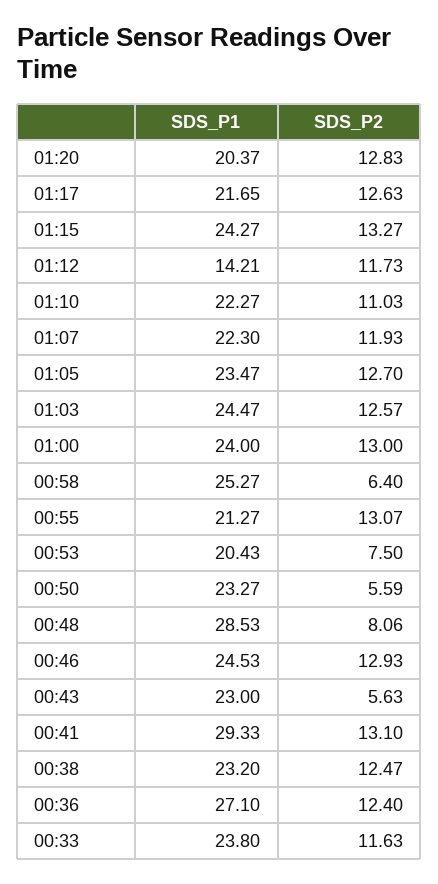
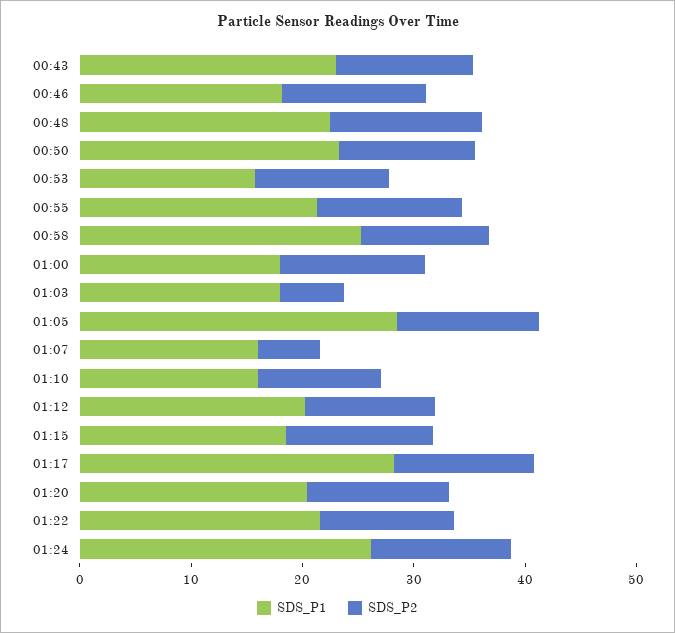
SDS_P1, 01:17: 21.65 -> 28
SDS_P1, 01:15: 24.27 -> 18
SDS_P1, 01:12: 14.21 -> 20
SDS_P1, 01:10: 22.27 -> 16
SDS_P1, 01:07: 22.3 -> 16
SDS_P2, 01:07: 11.93 -> 6
SDS_P1, 01:05: 23.47 -> 28
SDS_P1, 01:03: 24.47 -> 18
SDS_P2, 01:03: 12.57 -> 6
SDS_P1, 01:00: 24 -> 18
SDS_P2, 00:58: 6.4 -> 12
SDS_P1, 00:53: 20.43 -> 16
SDS_P2, 00:53: 7.5 -> 12
SDS_P2, 00:50: 5.59 -> 12
SDS_P1, 00:48: 28.53 -> 22
SDS_P2, 00:48: 8.06 -> 14
SDS_P1, 00:46: 24.53 -> 18
SDS_P2, 00:43: 5.63 -> 12
SDS_P1, 00:41: 29.33 -> none
SDS_P2, 00:41: 13.1 -> none
SDS_P1, 00:38: 23.2 -> none
SDS_P2, 00:38: 12.47 -> none
SDS_P1, 00:36: 27.1 -> none
SDS_P2, 00:36: 12.4 -> none
SDS_P1, 00:33: 23.8 -> none
SDS_P2, 00:33: 11.63 -> none
SDS_P1, 01:22: none -> 22
SDS_P2, 01:22: none -> 12
SDS_P1, 01:24: none -> 26
SDS_P2, 01:24: none -> 12

